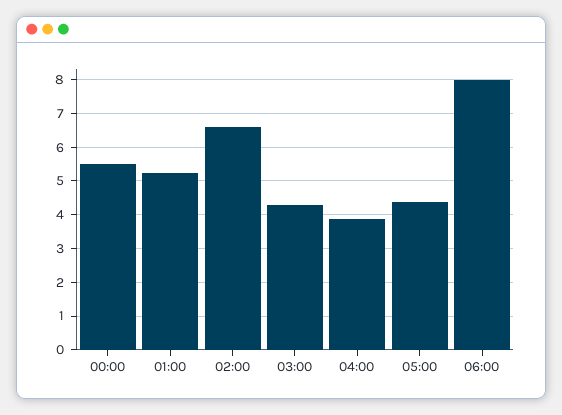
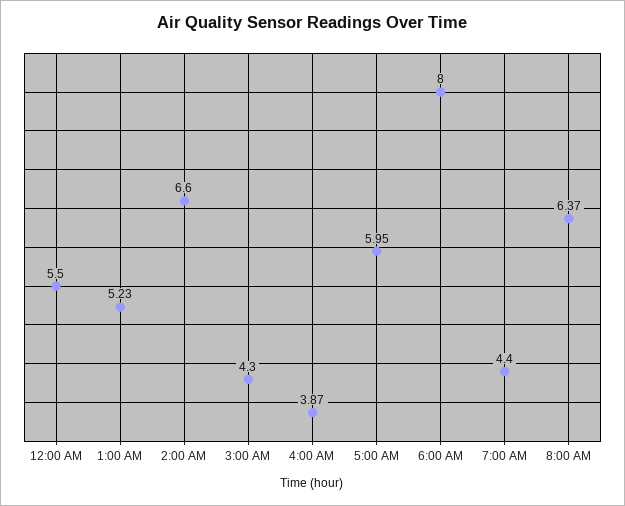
05:00: 4.4 -> 5.95
7:00 AM: none -> 4.4
8:00 AM: none -> 6.37

